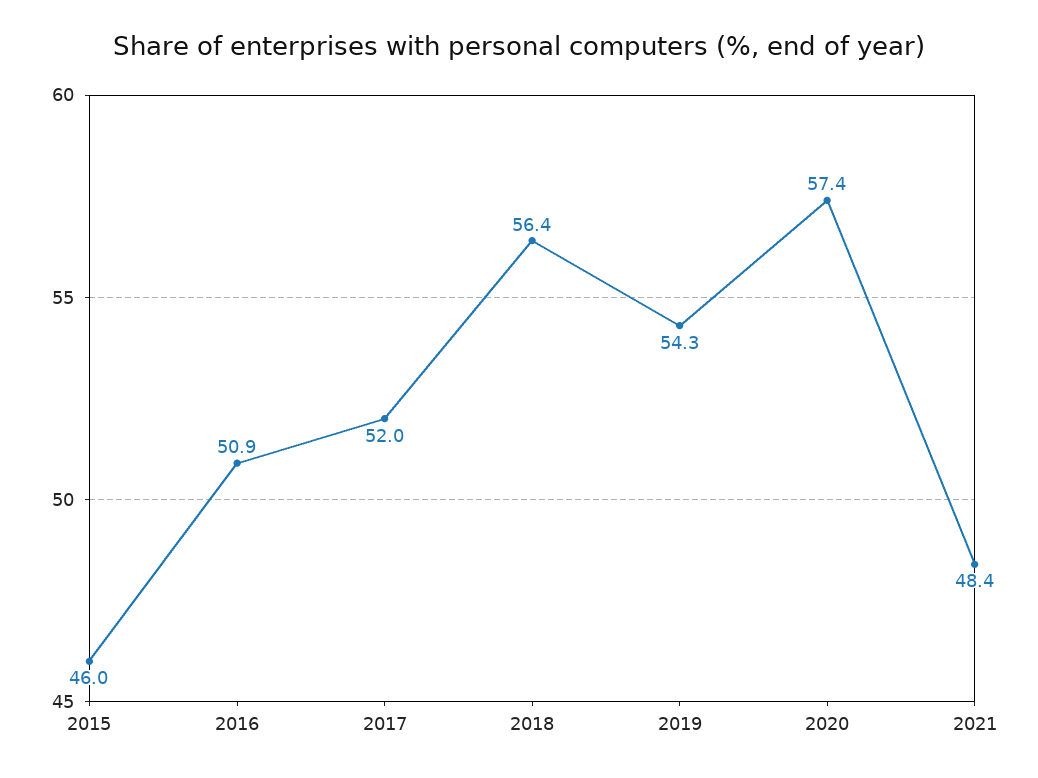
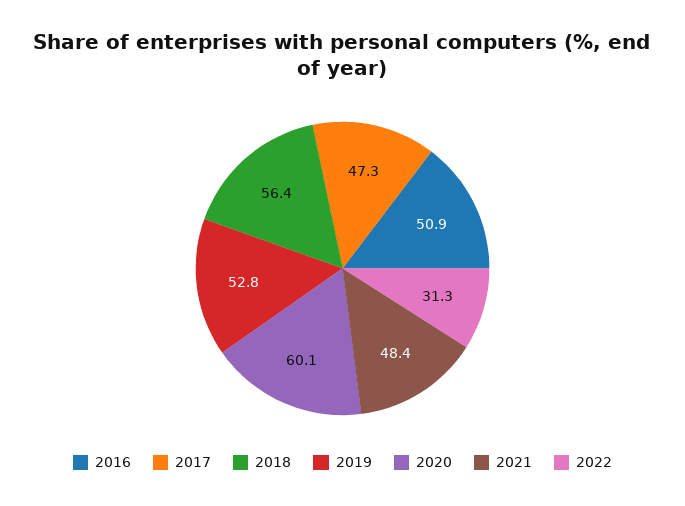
2015: 46 -> none
2017: 52 -> 47.3
2019: 54.3 -> 52.8
2020: 57.4 -> 60.1
2022: none -> 31.3

